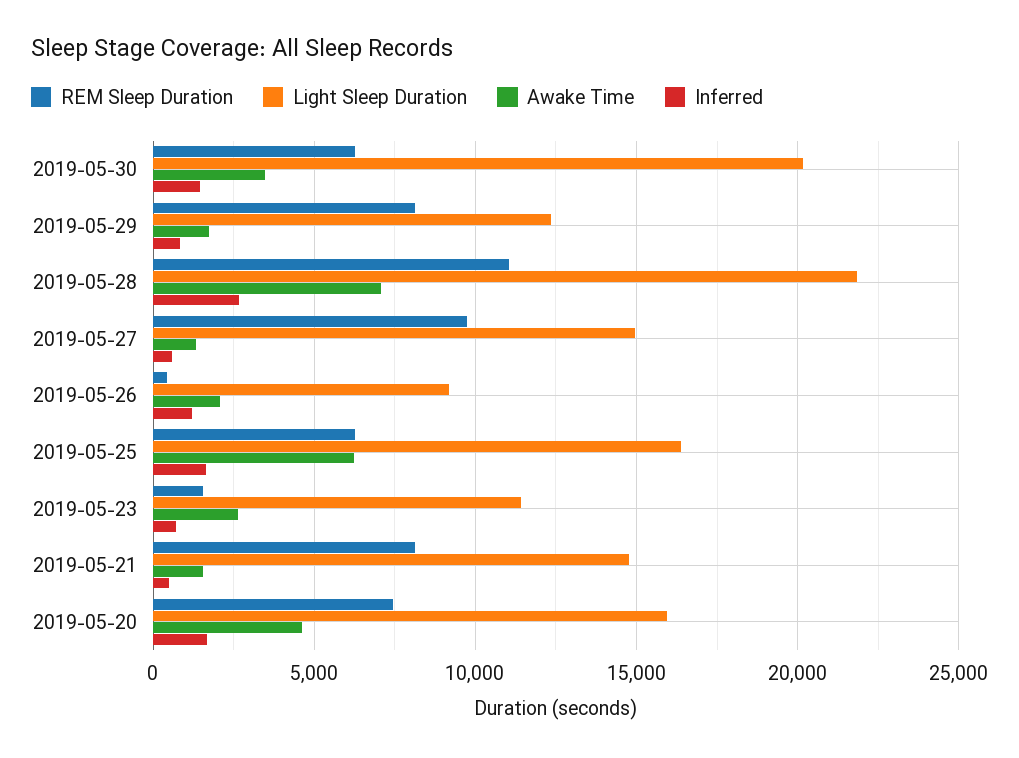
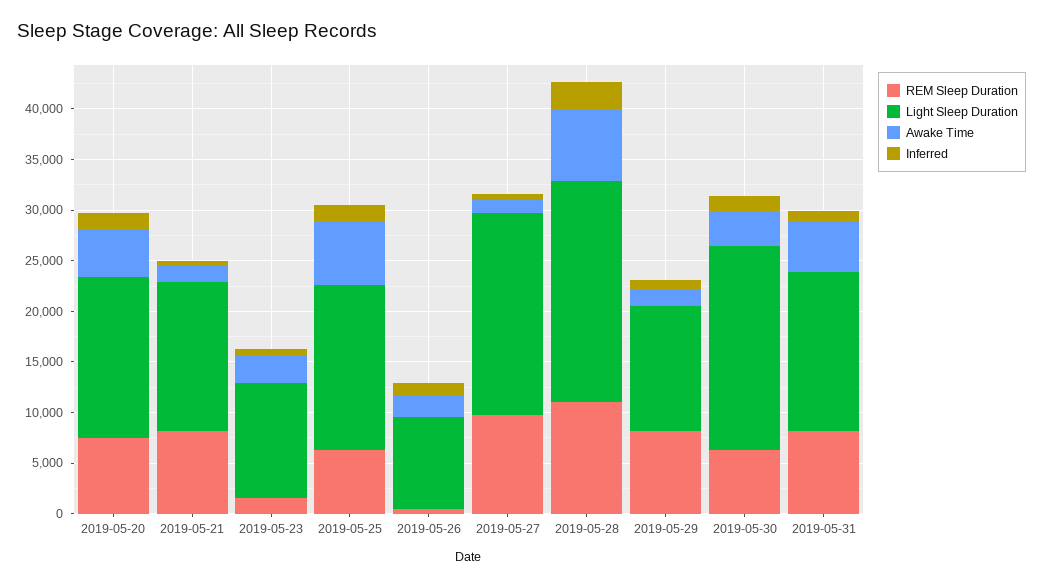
Light Sleep Duration, 2019-05-27: 15000 -> 20000
REM Sleep Duration, 2019-05-31: none -> 8000
Light Sleep Duration, 2019-05-31: none -> 16000
Awake Time, 2019-05-31: none -> 5000
Inferred, 2019-05-31: none -> 1000

